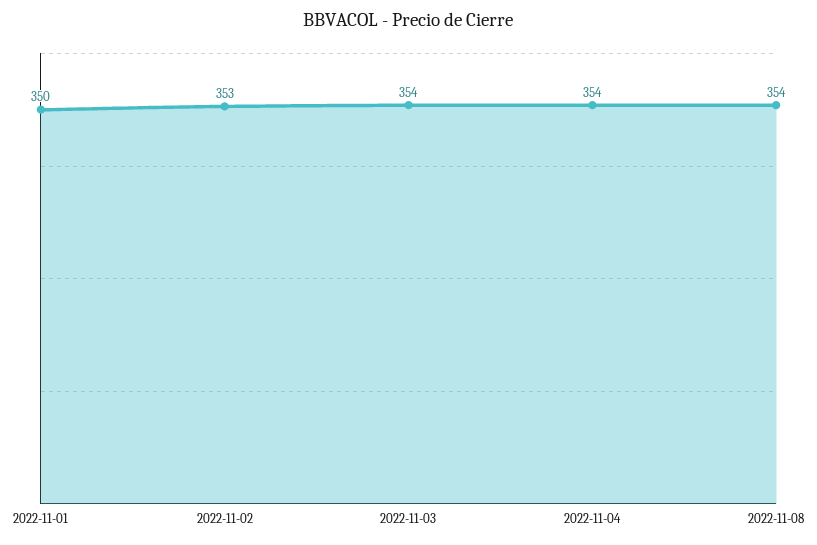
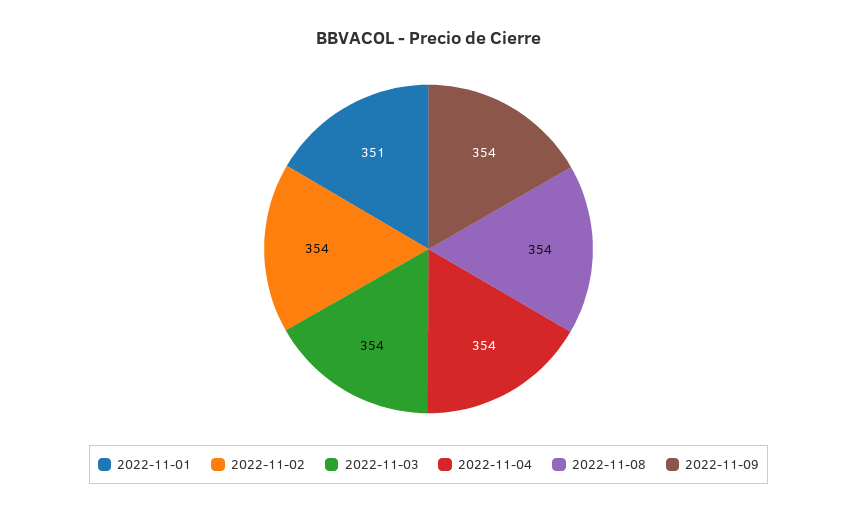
2022-11-01: 350 -> 351
2022-11-02: 353 -> 354
2022-11-09: none -> 354

